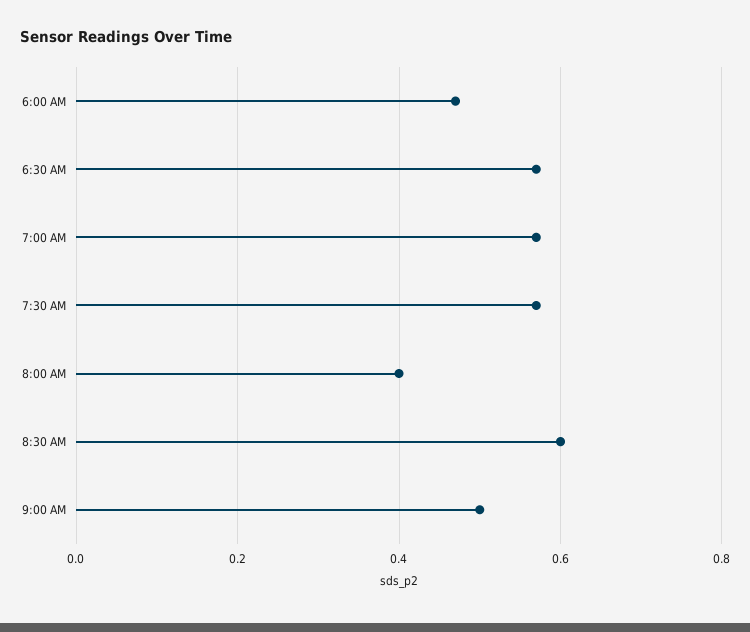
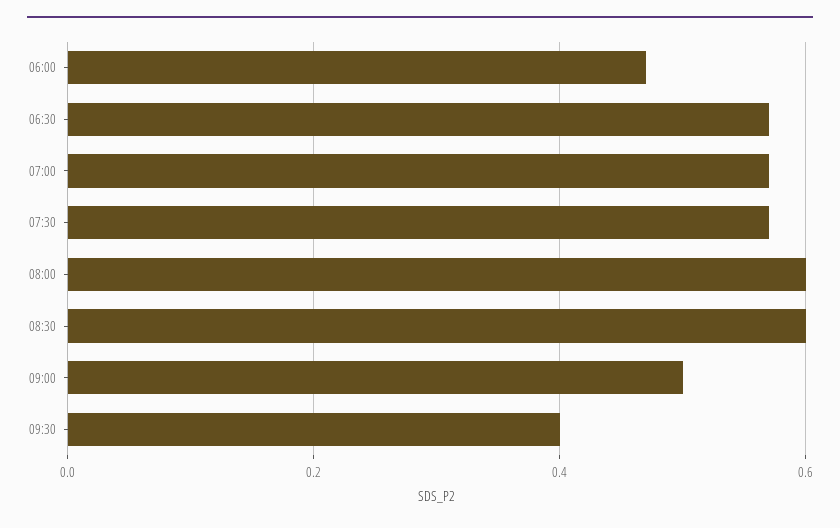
8:00 AM: 0.4 -> 0.6
09:30: none -> 0.4

